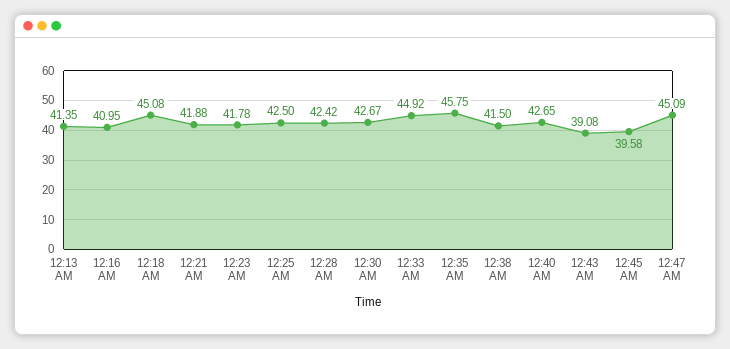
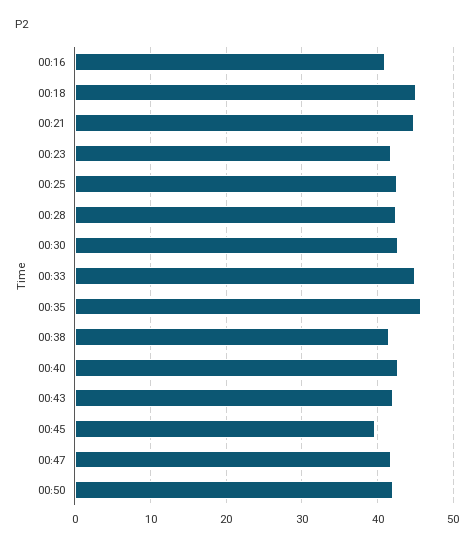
12:13 AM: 41.35 -> none
12:21 AM: 41.88 -> 45
12:43 AM: 39.08 -> 42
12:47 AM: 45.09 -> 42
00:50: none -> 42

